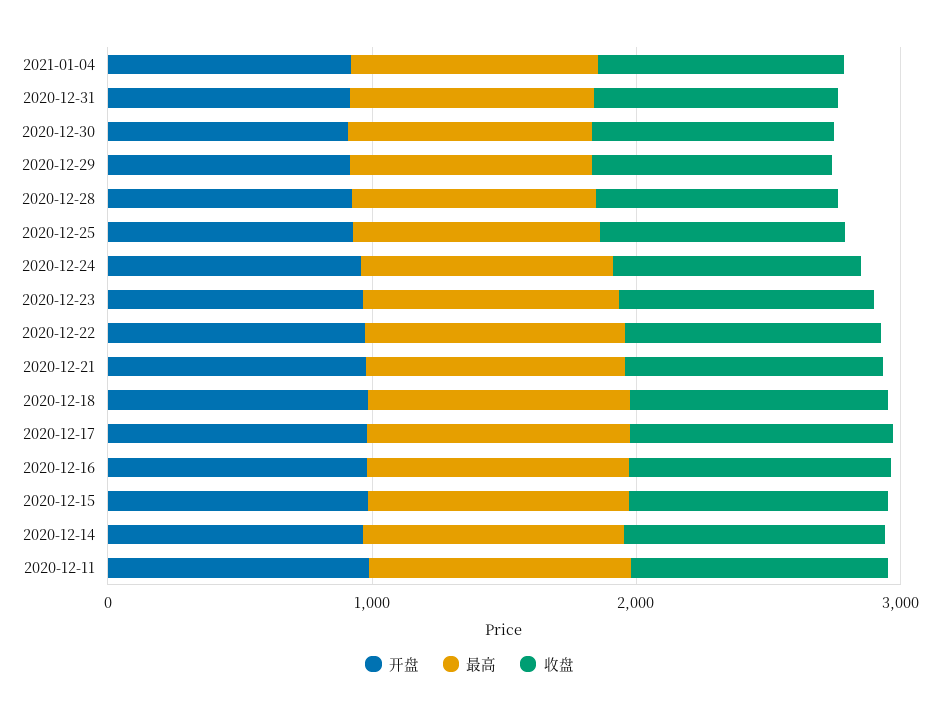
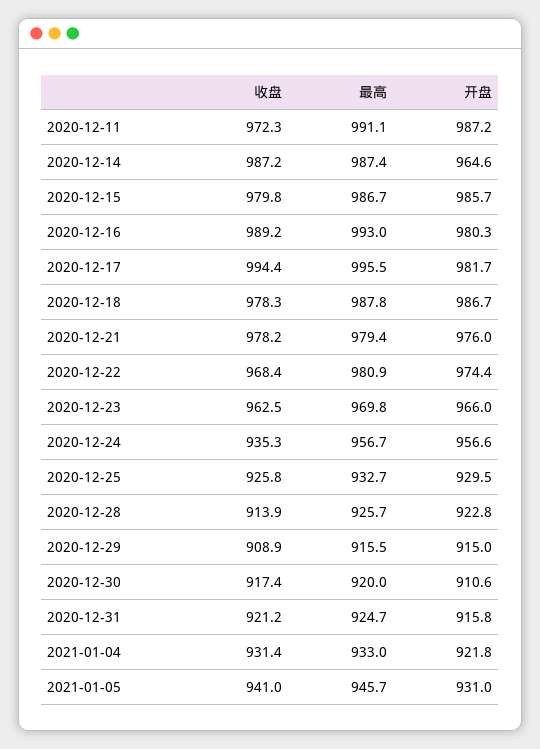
收盘, 2021-01-05: none -> 941
最高, 2021-01-05: none -> 945.7
开盘, 2021-01-05: none -> 931

